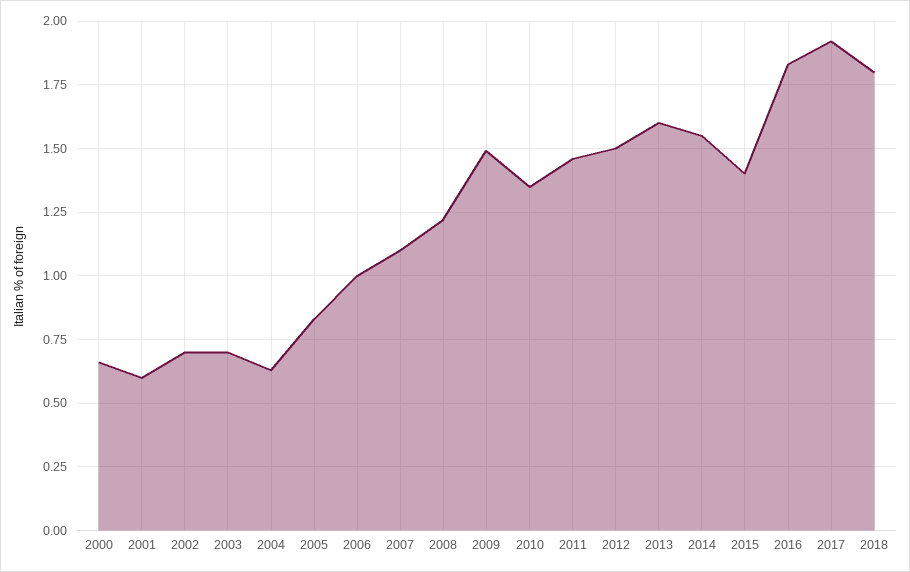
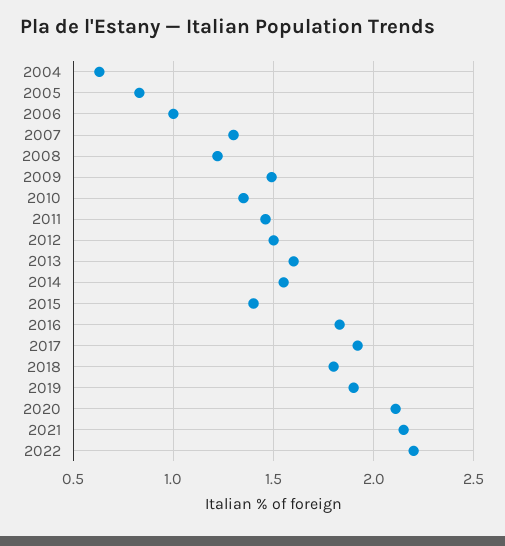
2000: 0.65 -> none
2001: 0.6 -> none
2002: 0.7 -> none
2003: 0.7 -> none
2007: 1.1 -> 1.3
2019: none -> 1.9
2020: none -> 2.1
2021: none -> 2.15
2022: none -> 2.2

